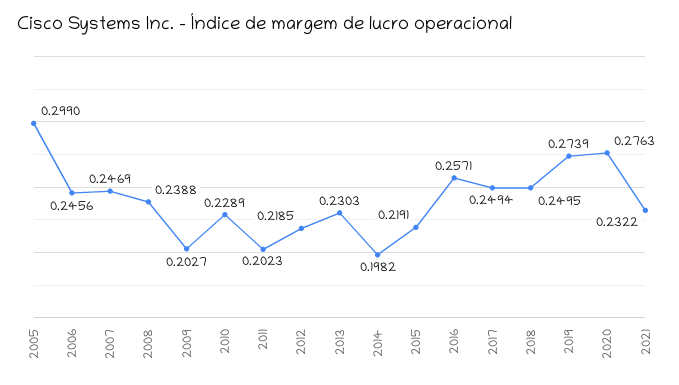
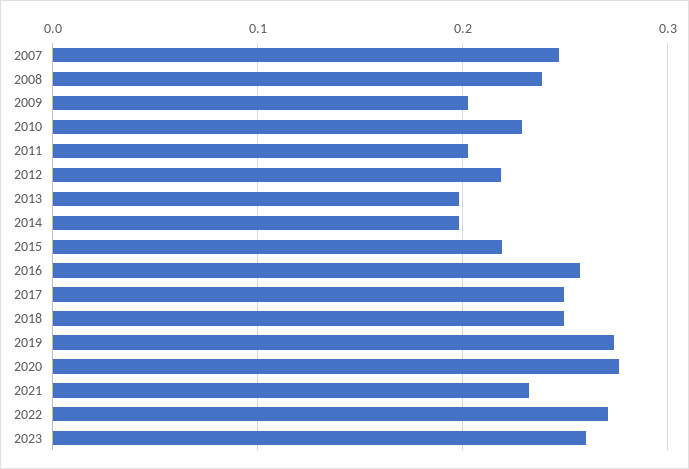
2005: 0.299 -> none
2006: 0.2456 -> none
2013: 0.2303 -> 0.2
2022: none -> 0.27
2023: none -> 0.26

